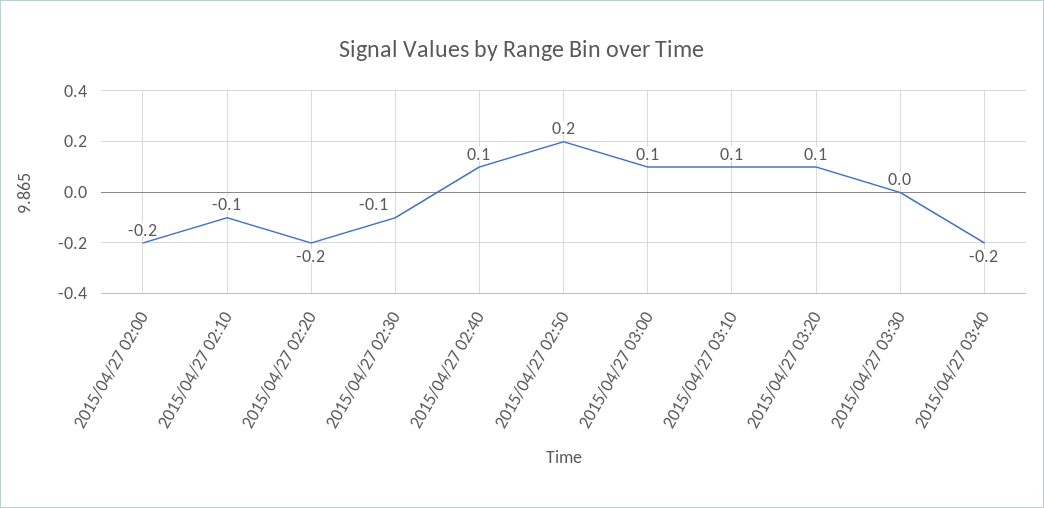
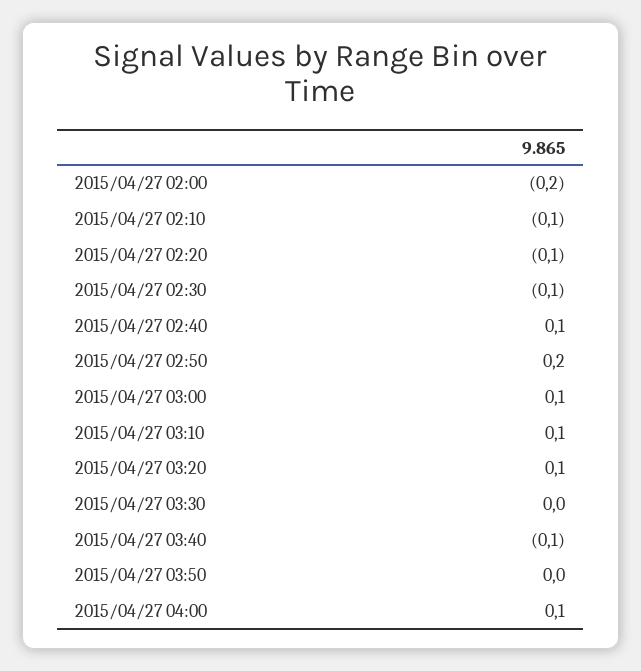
2015/04/27 02:20: -0.2 -> -0.1
2015/04/27 03:40: -0.2 -> -0.1
2015/04/27 03:50: none -> 0
2015/04/27 04:00: none -> 0.1

